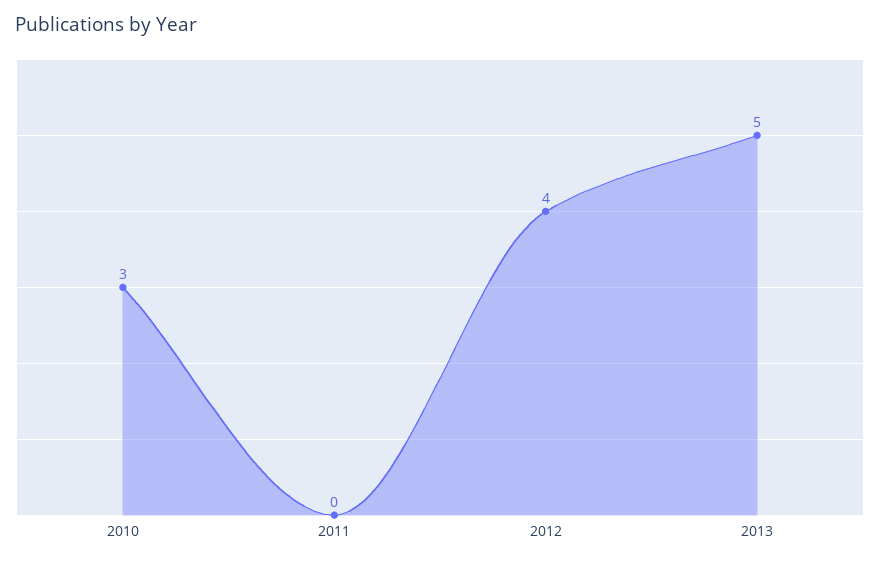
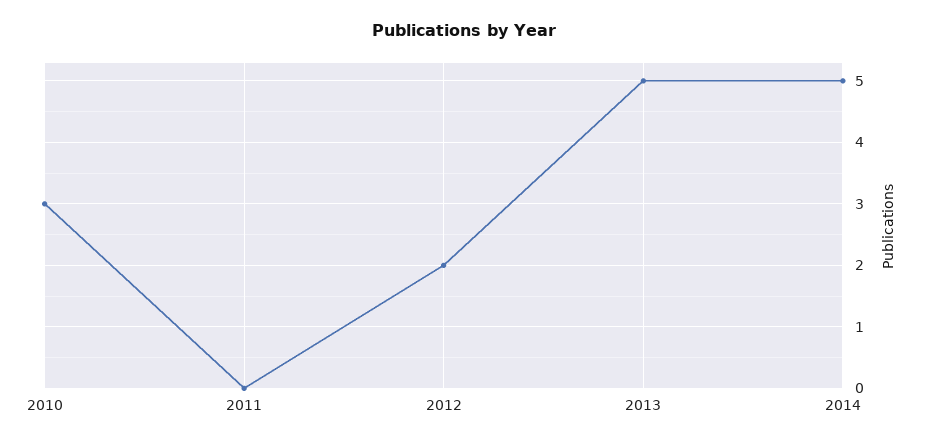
2012: 4 -> 2
2014: none -> 5

